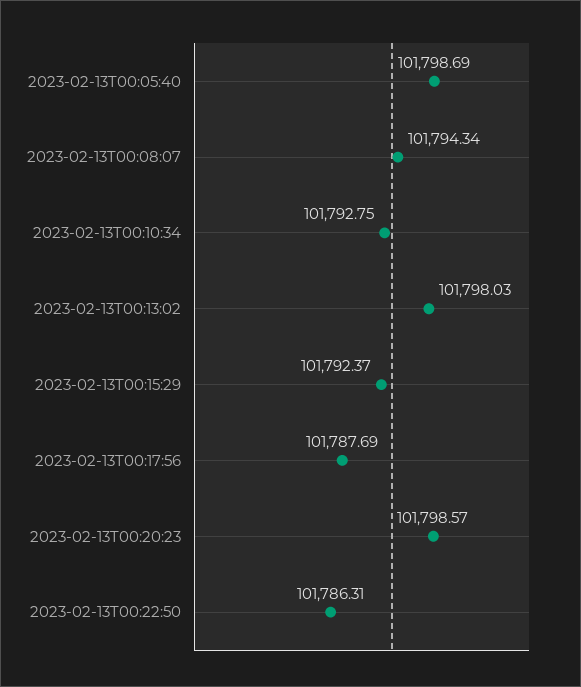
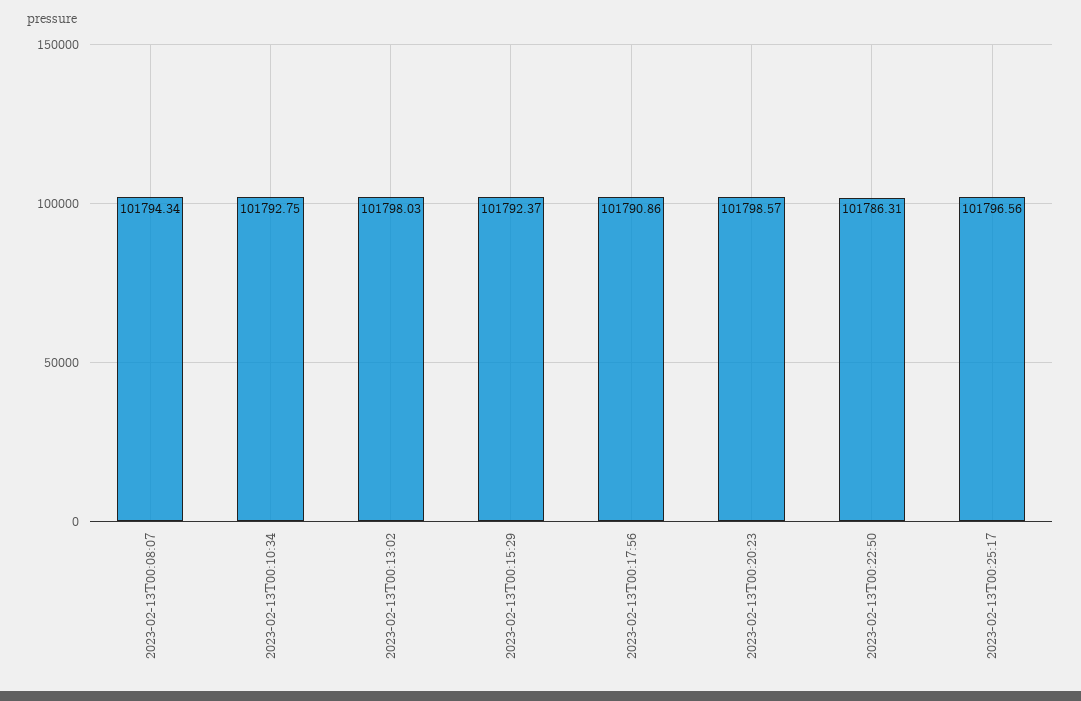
2023-02-13T00:05:40: 101798.69 -> none
2023-02-13T00:17:56: 101787.69 -> 101790.86
2023-02-13T00:25:17: none -> 101796.56

